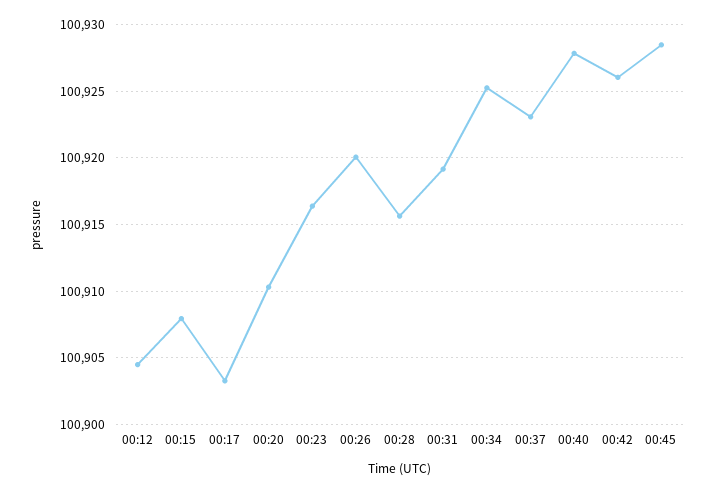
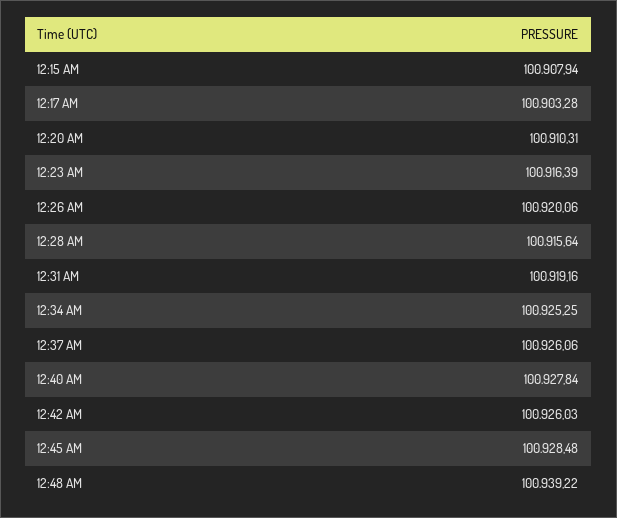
00:12: 100904.5 -> none
00:37: 100923 -> 100926.06
12:48 AM: none -> 100939.22

